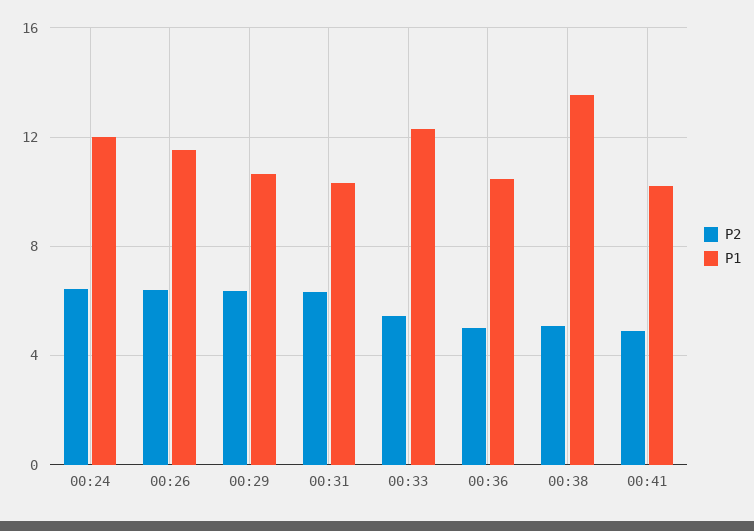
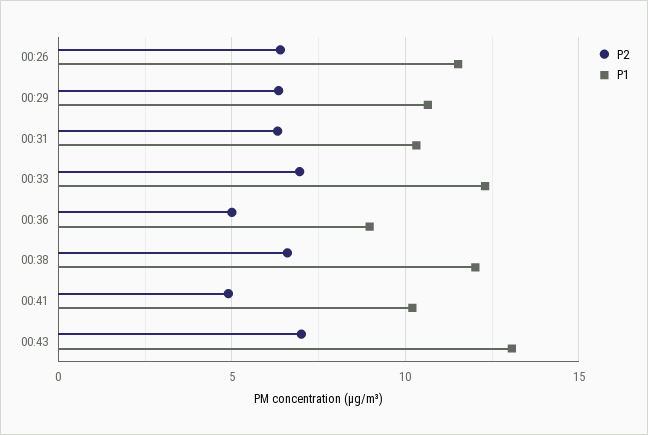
P2, 00:24: 6.5 -> none
P1, 00:24: 12 -> none
P2, 00:33: 5.5 -> 7
P1, 00:36: 10.5 -> 9
P2, 00:38: 5 -> 6.5
P1, 00:38: 13.5 -> 12
P2, 00:43: none -> 7
P1, 00:43: none -> 13

